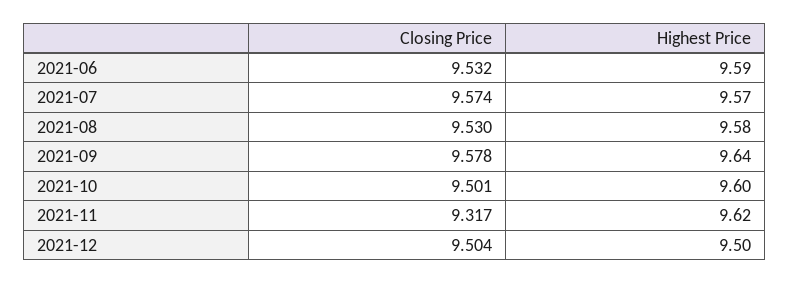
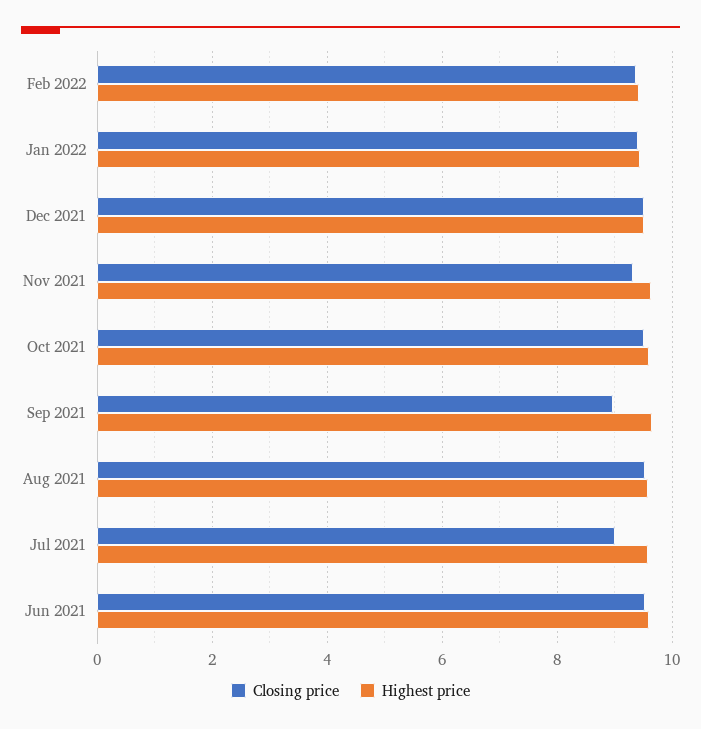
Closing Price, 2021-07: 9.574 -> 9
Closing Price, 2021-09: 9.578 -> 9
Closing Price, Feb 2022: none -> 9.4
Highest Price, Feb 2022: none -> 9.4
Closing Price, Jan 2022: none -> 9.4
Highest Price, Jan 2022: none -> 9.4

